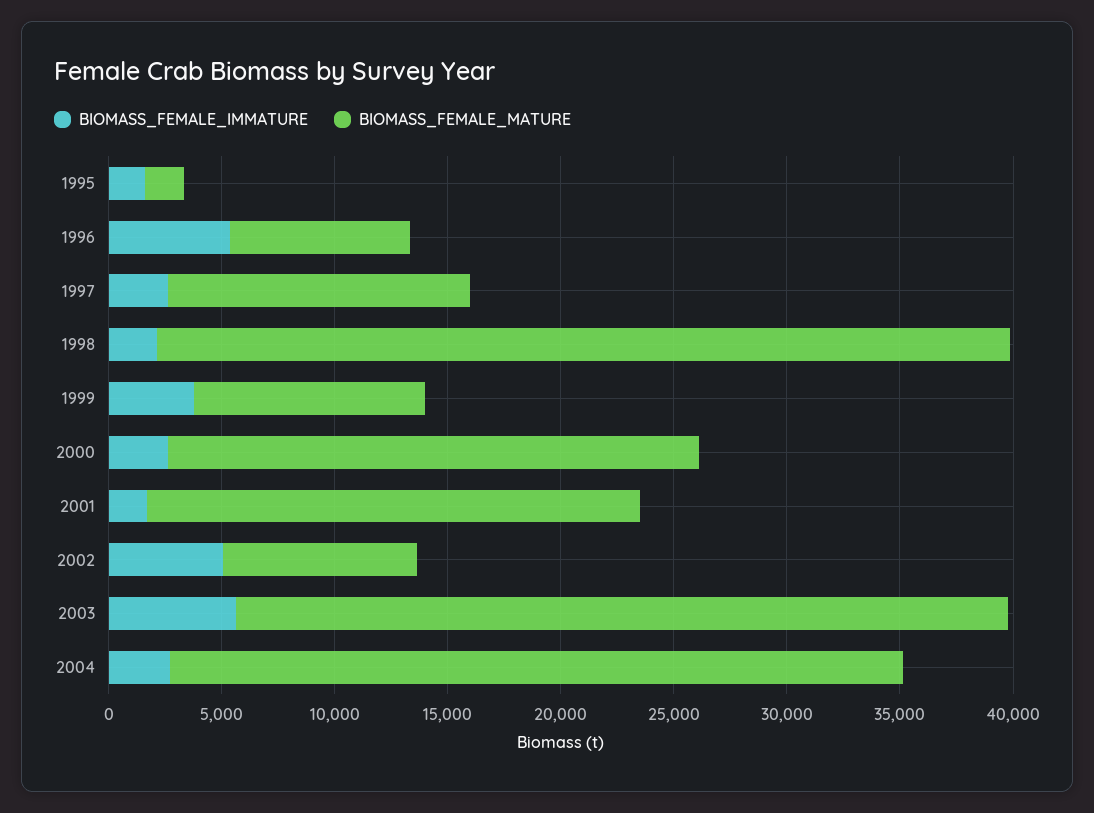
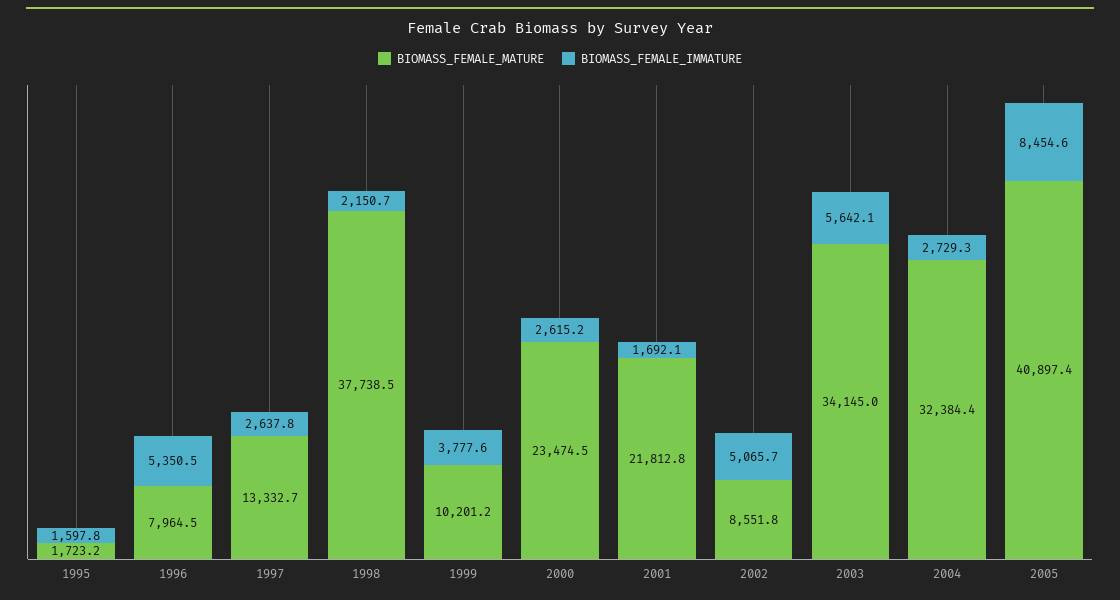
BIOMASS_FEMALE_MATURE, 2005: none -> 40897.4
BIOMASS_FEMALE_IMMATURE, 2005: none -> 8454.6

